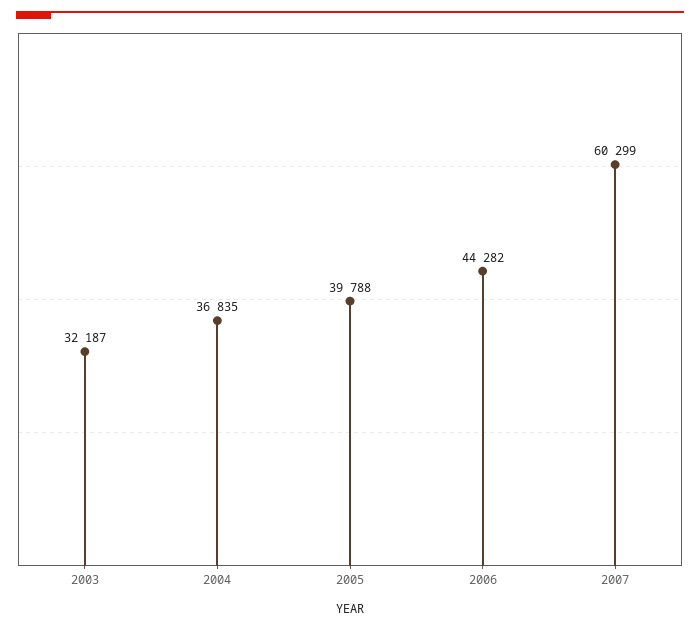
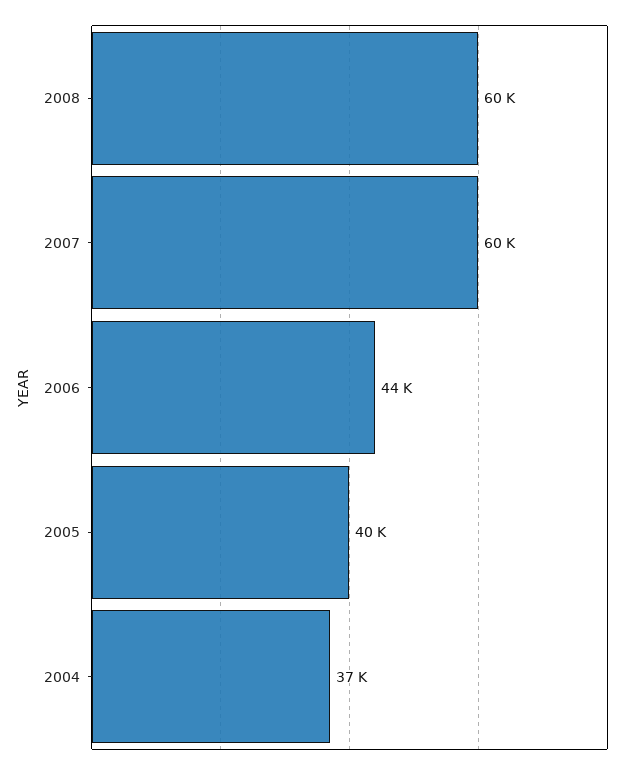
2003: 32187 -> none
2008: none -> 60000

